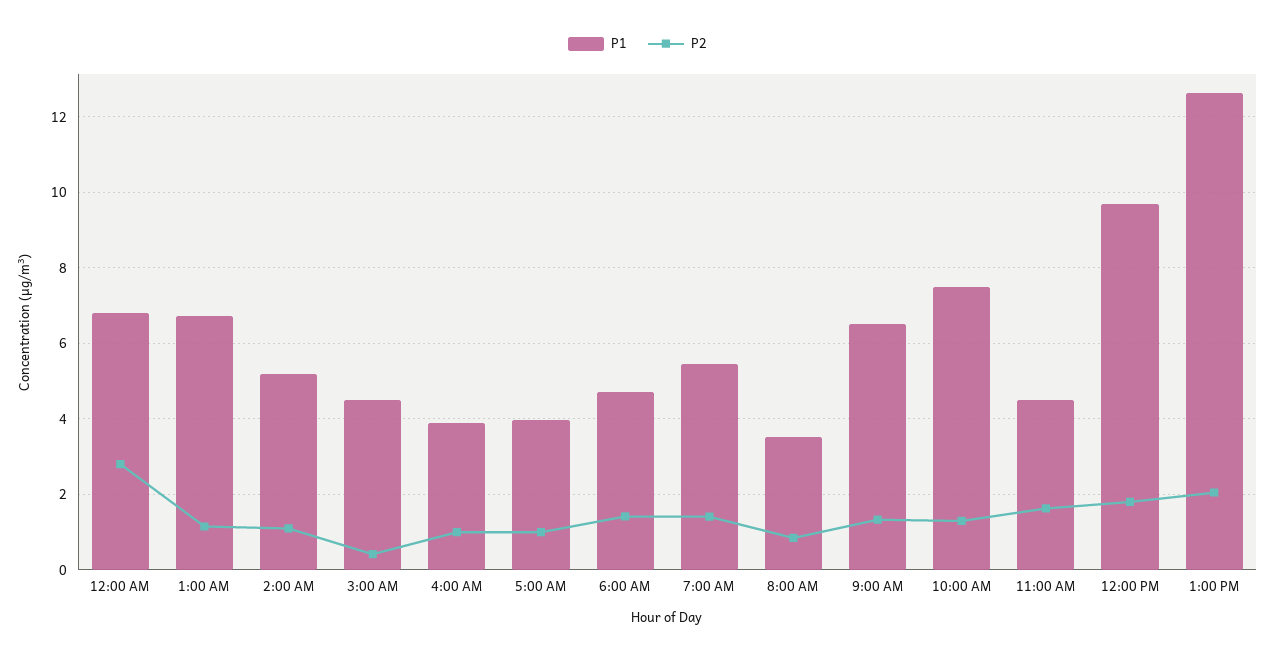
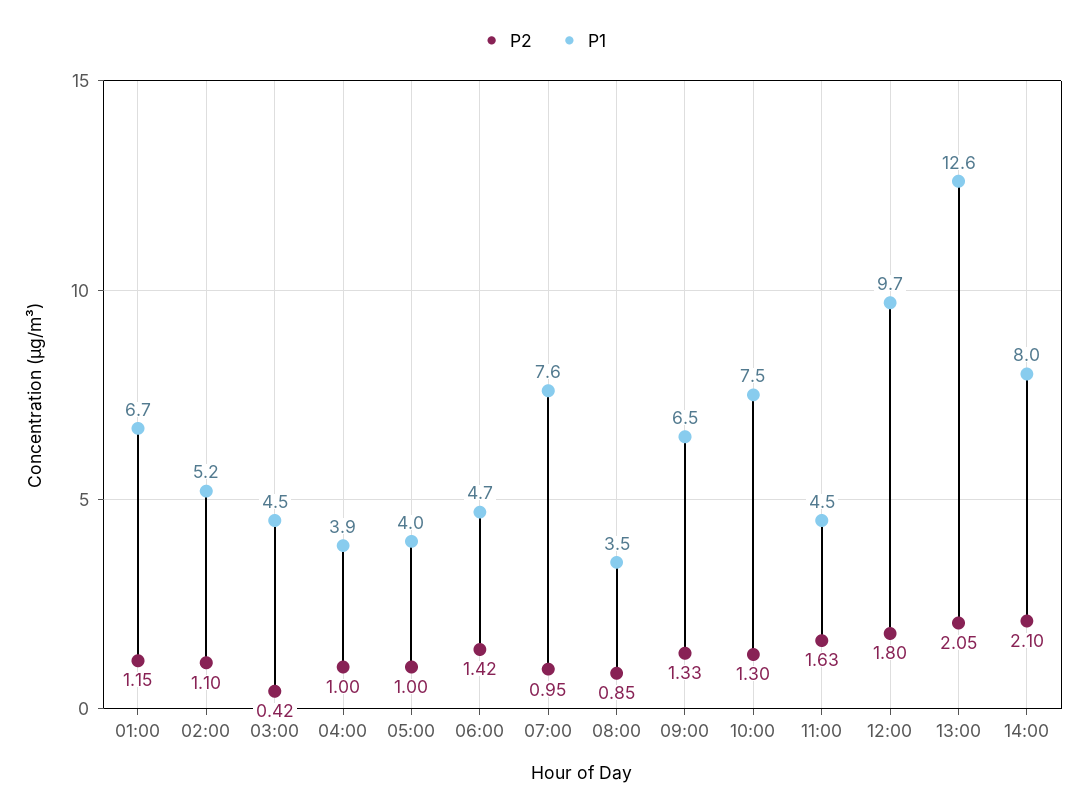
P1, 12:00 AM: 6.8 -> none
P2, 12:00 AM: 2.8 -> none
P1, 7:00 AM: 5.4 -> 7.6
P2, 7:00 AM: 1.4 -> 0.95
P2, 14:00: none -> 2.1
P1, 14:00: none -> 8

